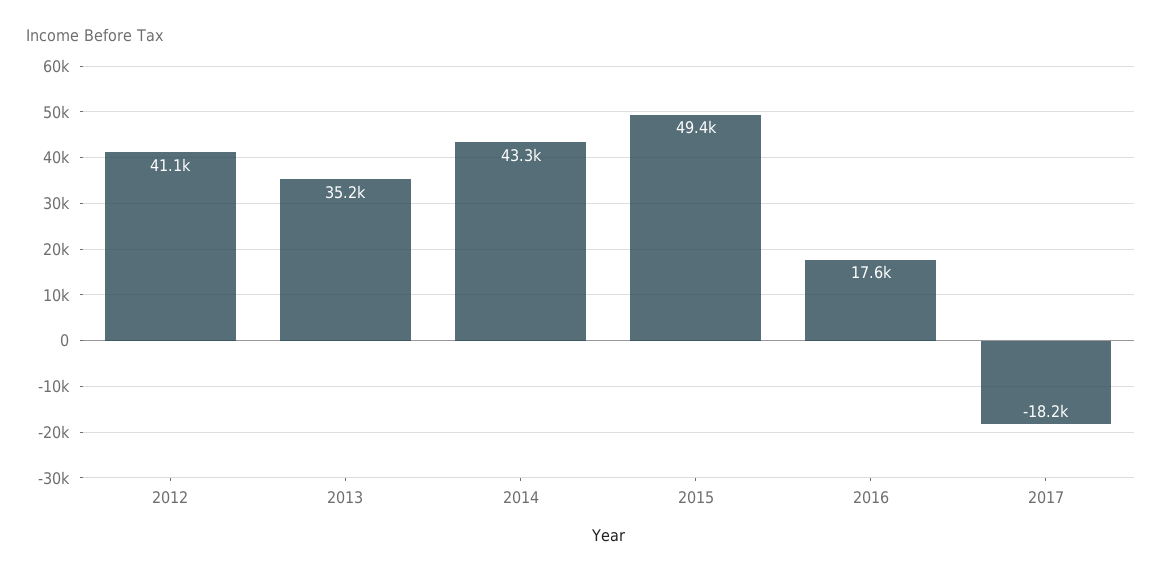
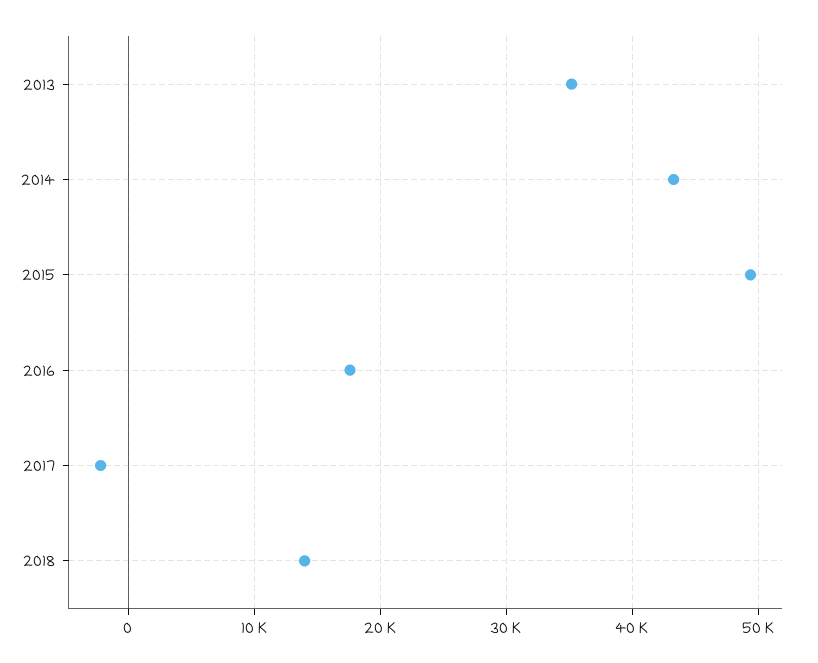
2012: 41100 -> none
2017: -18200 -> -2000
2018: none -> 14000

